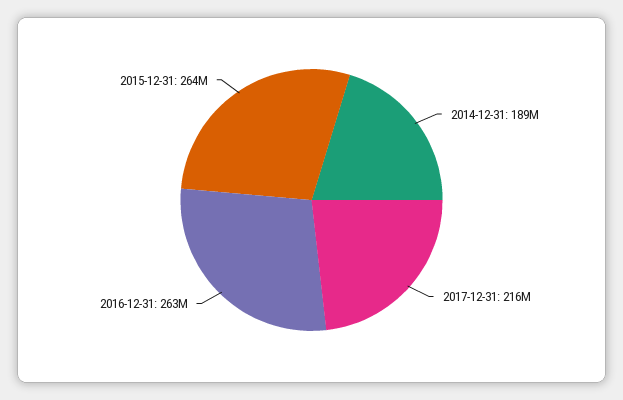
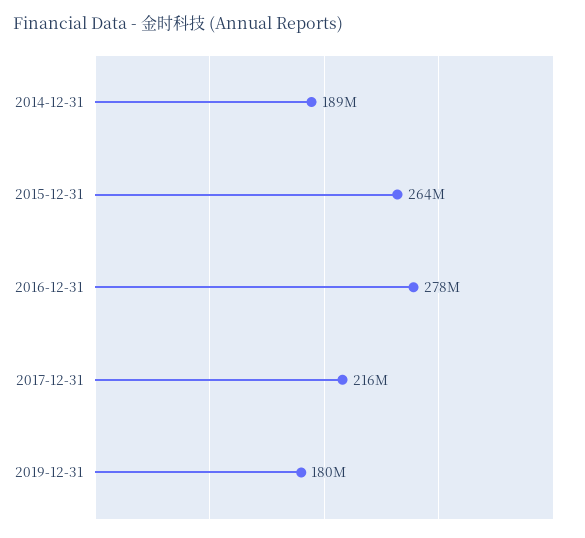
2016-12-31: 263000000 -> 278000000
2019-12-31: none -> 180000000

